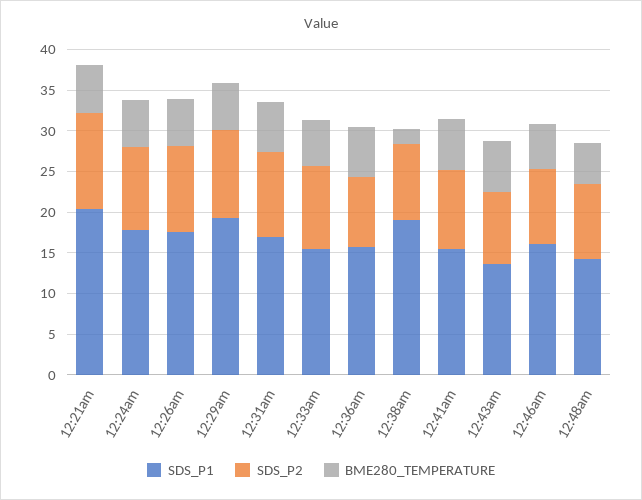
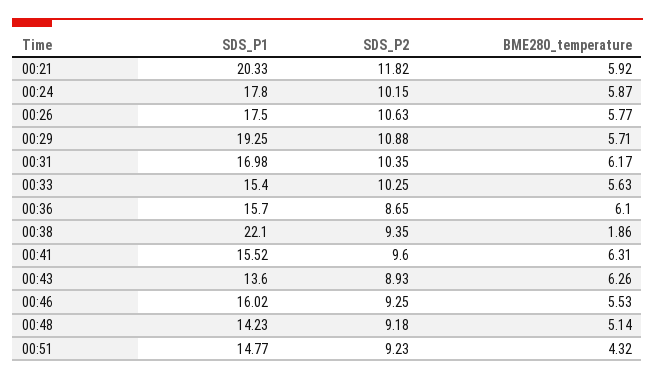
SDS_P1, 12:38am: 19 -> 22.1
SDS_P1, 00:51: none -> 14.77
SDS_P2, 00:51: none -> 9.23
BME280_TEMPERATURE, 00:51: none -> 4.32

